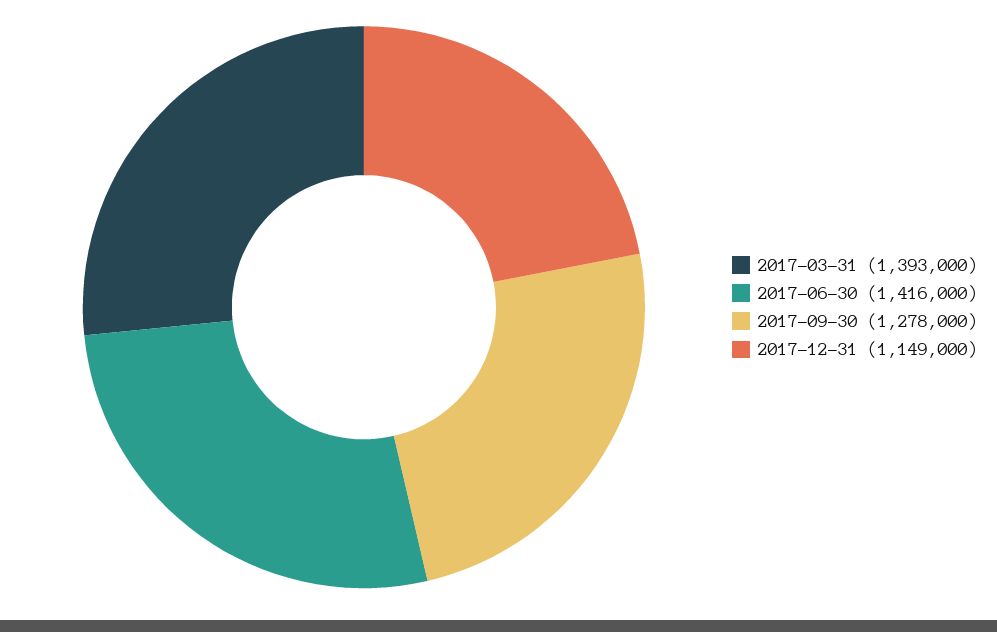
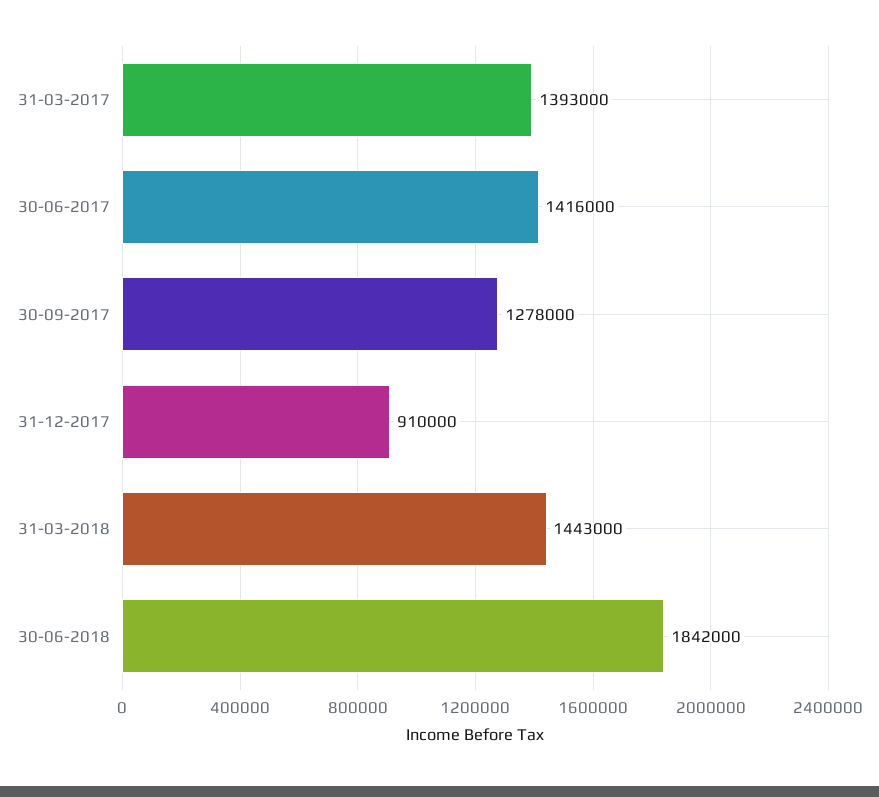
2017-12-31: 1149000 -> 910000
31-03-2018: none -> 1443000
30-06-2018: none -> 1842000

